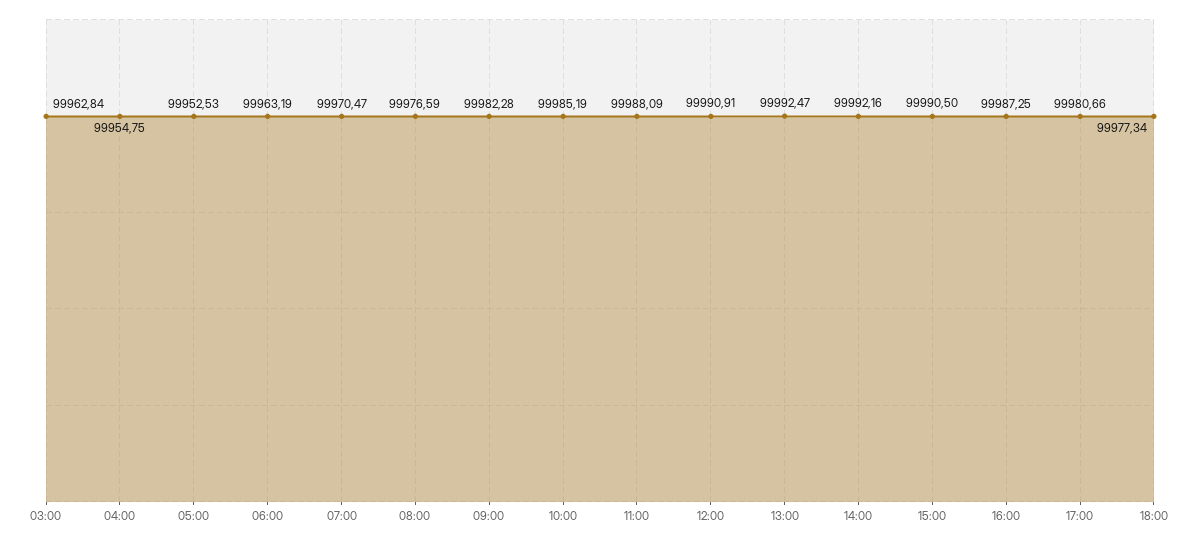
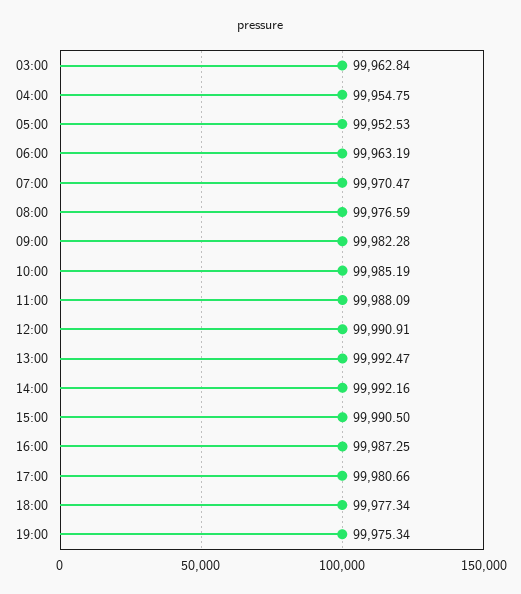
19:00: none -> 99975.34

